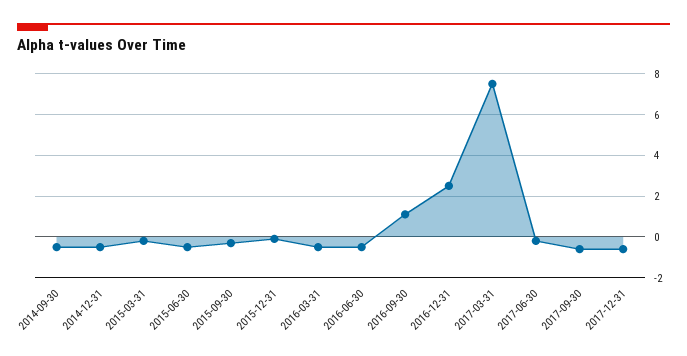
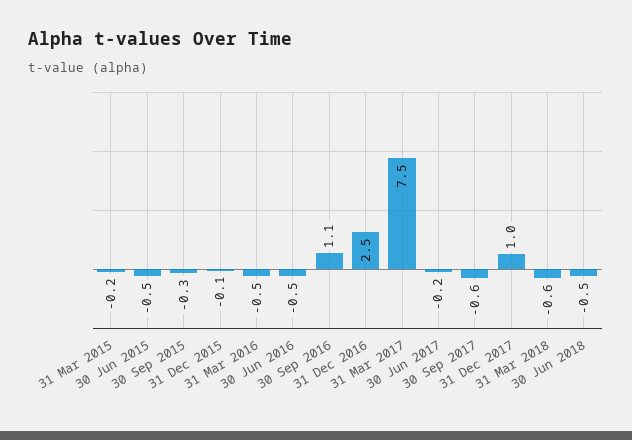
2014-09-30: -0.5 -> none
2014-12-31: -0.5 -> none
2017-12-31: -0.5 -> 1
31 Mar 2018: none -> -0.6
30 Jun 2018: none -> -0.5

